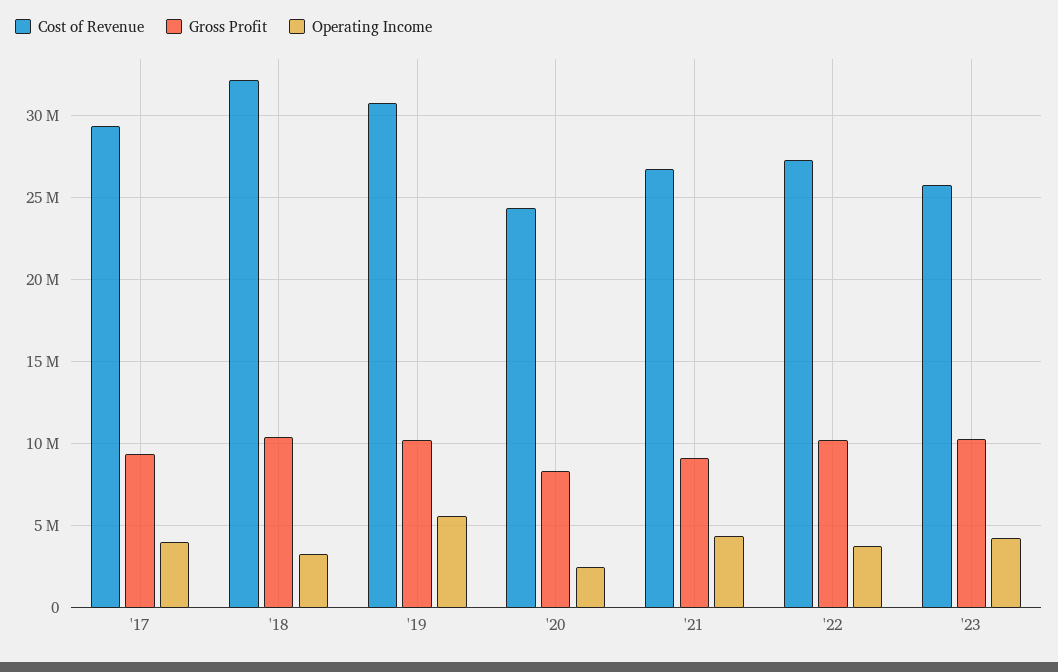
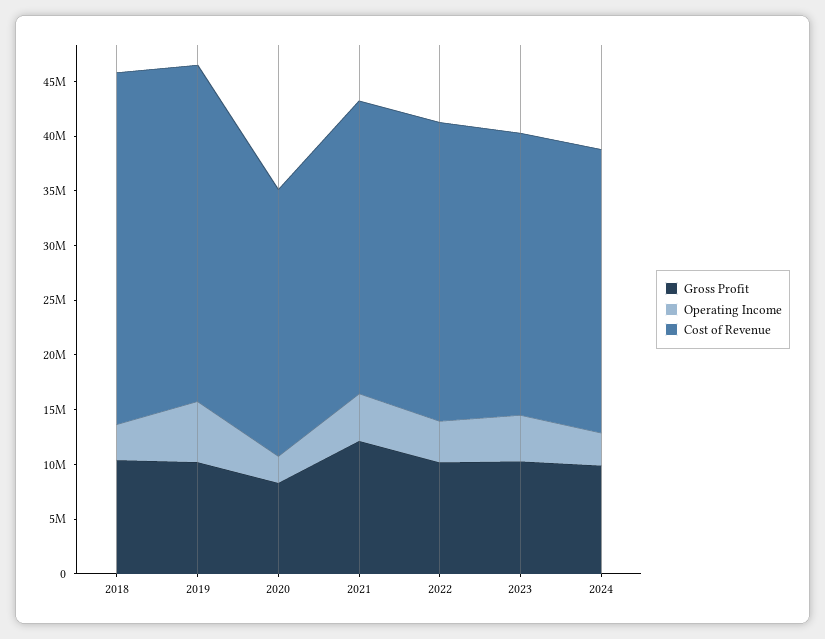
Cost of Revenue, '17: 29500000 -> none
Gross Profit, '17: 9500000 -> none
Operating Income, '17: 4000000 -> none
Gross Profit, '21: 9000000 -> 12000000
Gross Profit, 2024: none -> 10000000
Operating Income, 2024: none -> 3000000
Cost of Revenue, 2024: none -> 26000000

